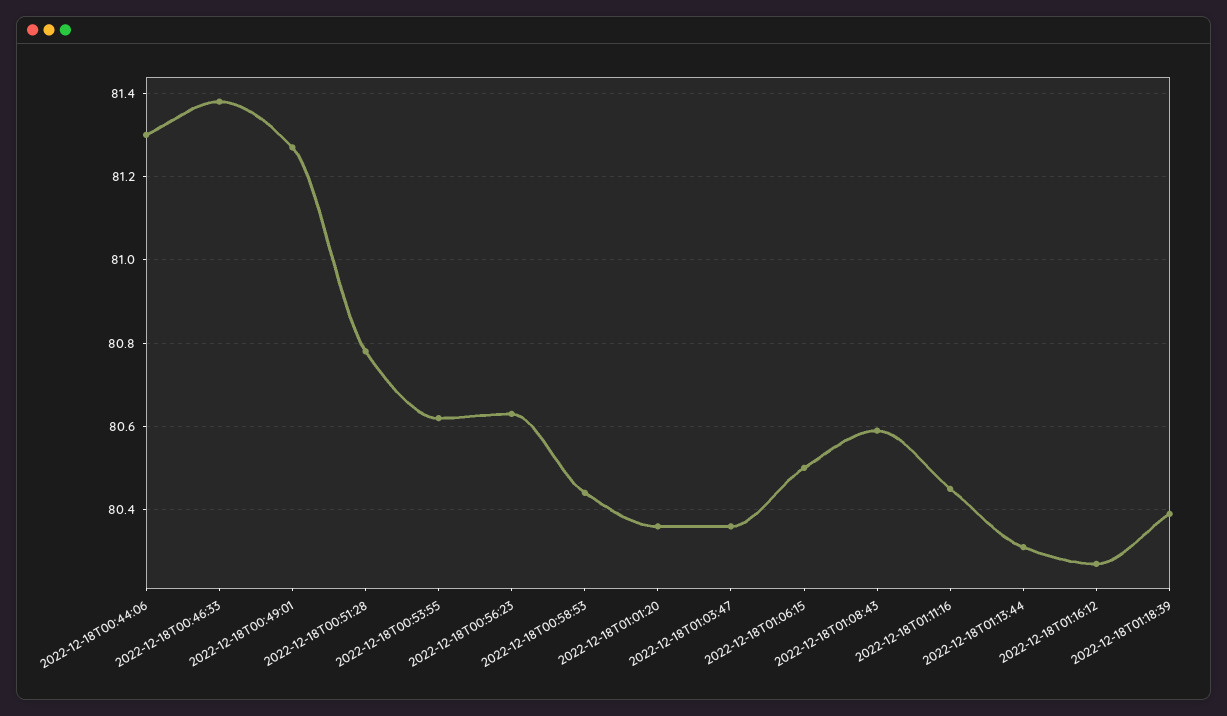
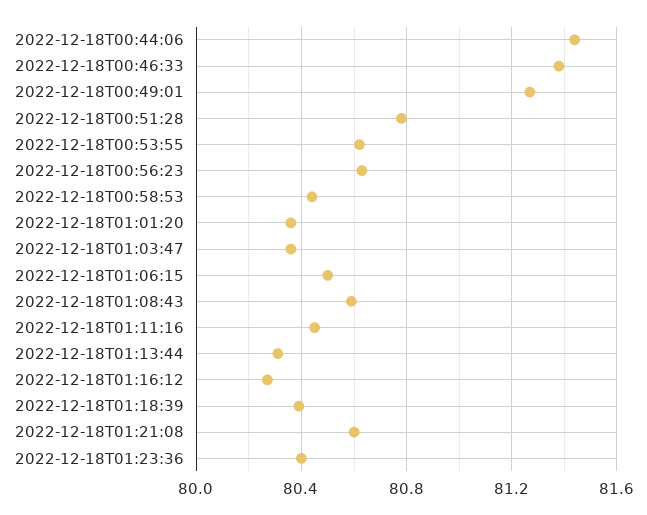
2022-12-18T00:44:06: 81.3 -> 81.45
2022-12-18T01:21:08: none -> 80.6
2022-12-18T01:23:36: none -> 80.4

